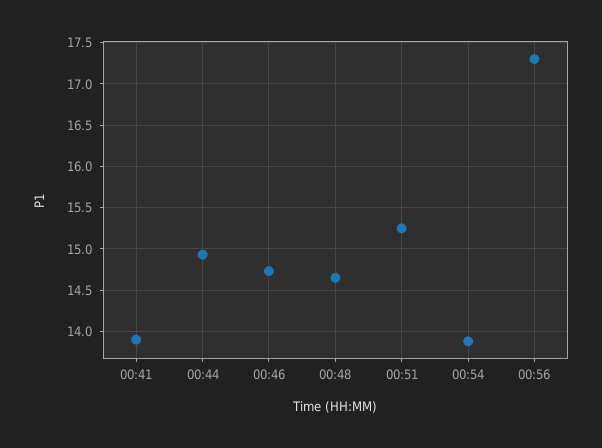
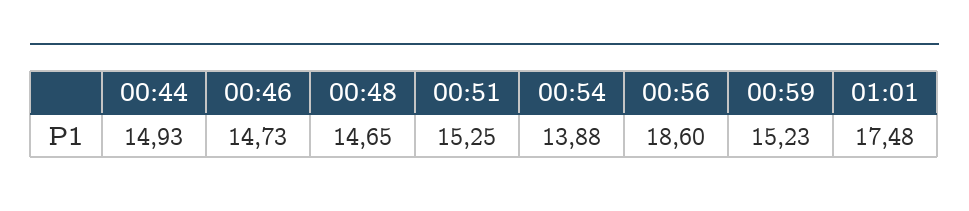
00:41: 13.9 -> none
00:56: 17.3 -> 18.6
00:59: none -> 15.23
01:01: none -> 17.48

